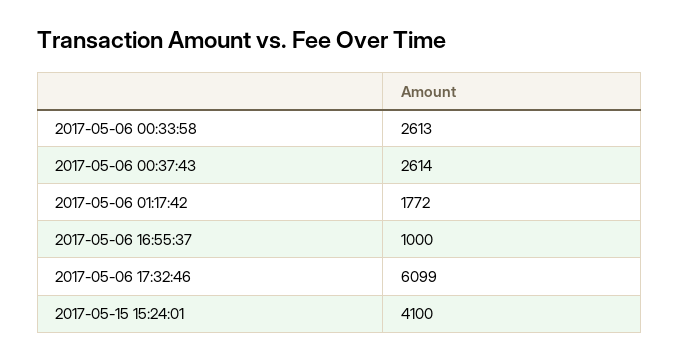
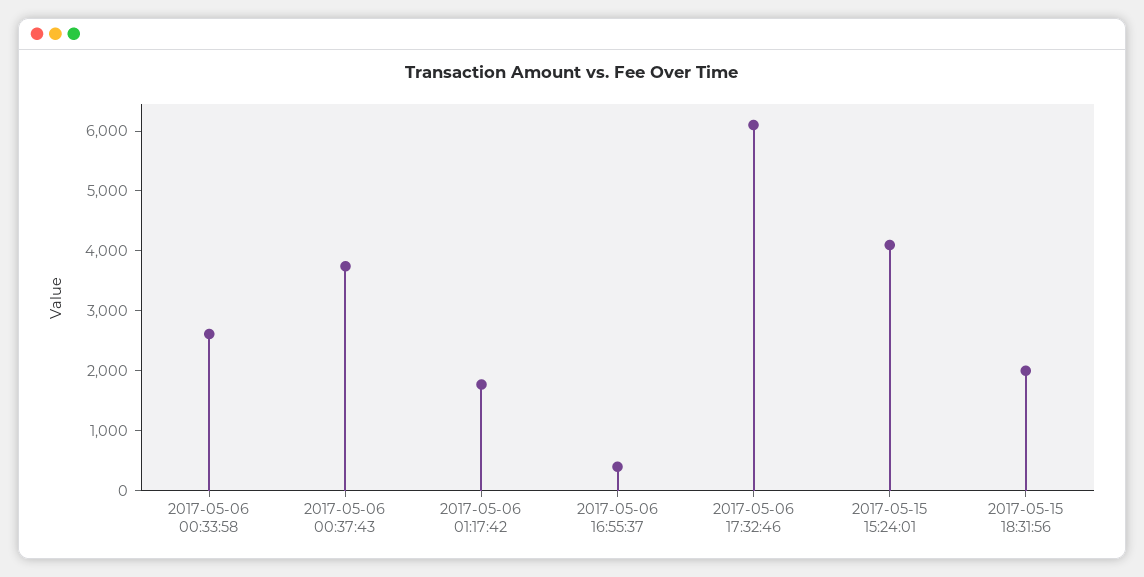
2017-05-06 00:37:43: 2614 -> 3800
2017-05-06 16:55:37: 1000 -> 400
2017-05-15 18:31:56: none -> 2000

